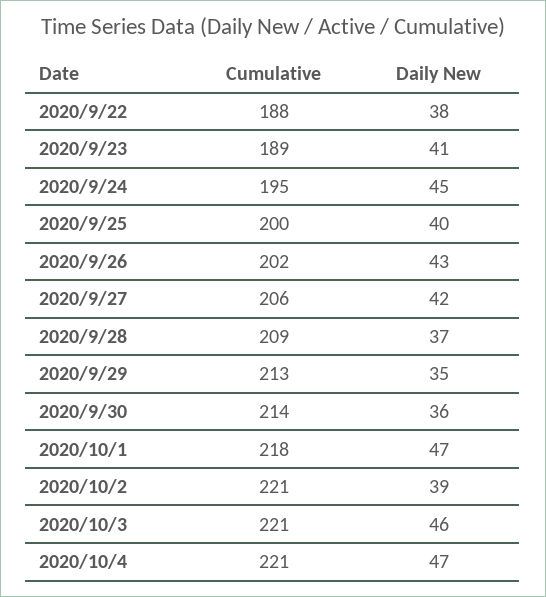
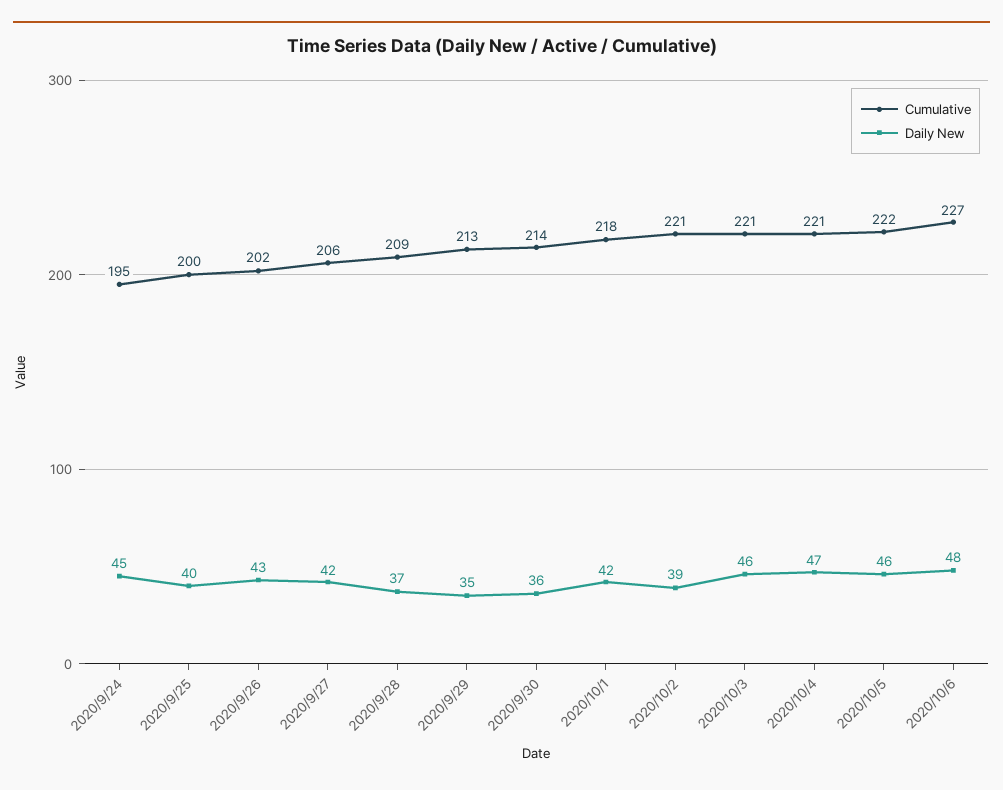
Cumulative, 2020/9/22: 188 -> none
Daily New, 2020/9/22: 38 -> none
Cumulative, 2020/9/23: 189 -> none
Daily New, 2020/9/23: 41 -> none
Daily New, 2020/10/1: 47 -> 42
Cumulative, 2020/10/5: none -> 222
Daily New, 2020/10/5: none -> 46
Cumulative, 2020/10/6: none -> 227
Daily New, 2020/10/6: none -> 48

